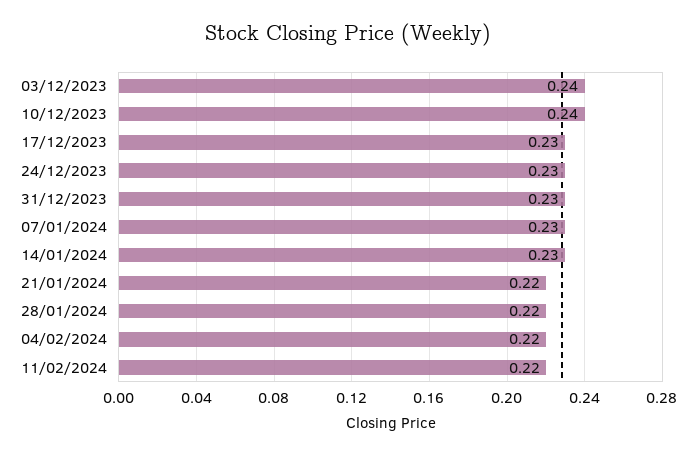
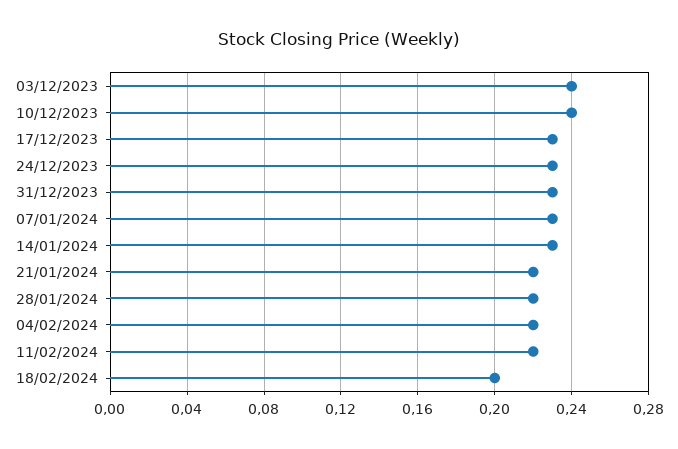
18/02/2024: none -> 0.2

